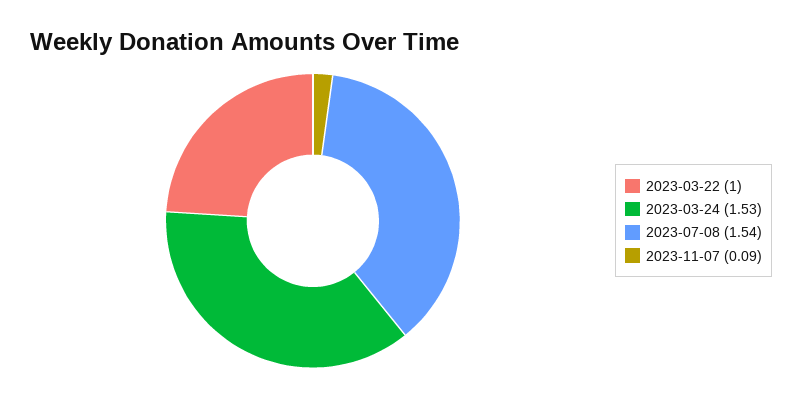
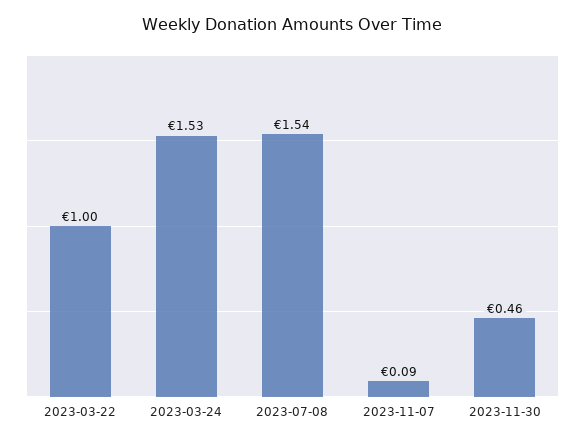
2023-11-30: none -> 0.46

